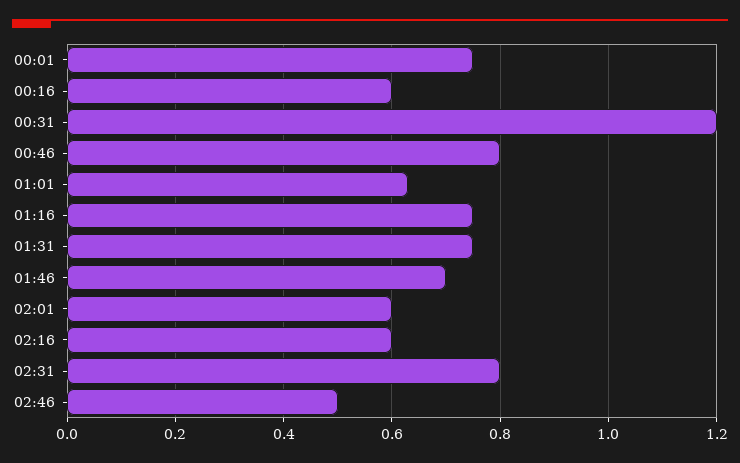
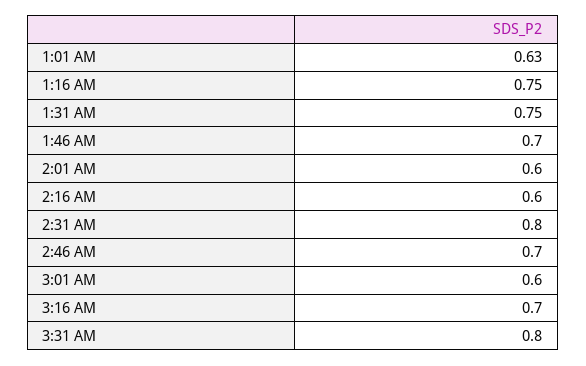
00:01: 0.75 -> none
00:16: 0.6 -> none
00:31: 1.2 -> none
00:46: 0.8 -> none
02:46: 0.5 -> 0.7
3:01 AM: none -> 0.6
3:16 AM: none -> 0.7
3:31 AM: none -> 0.8

